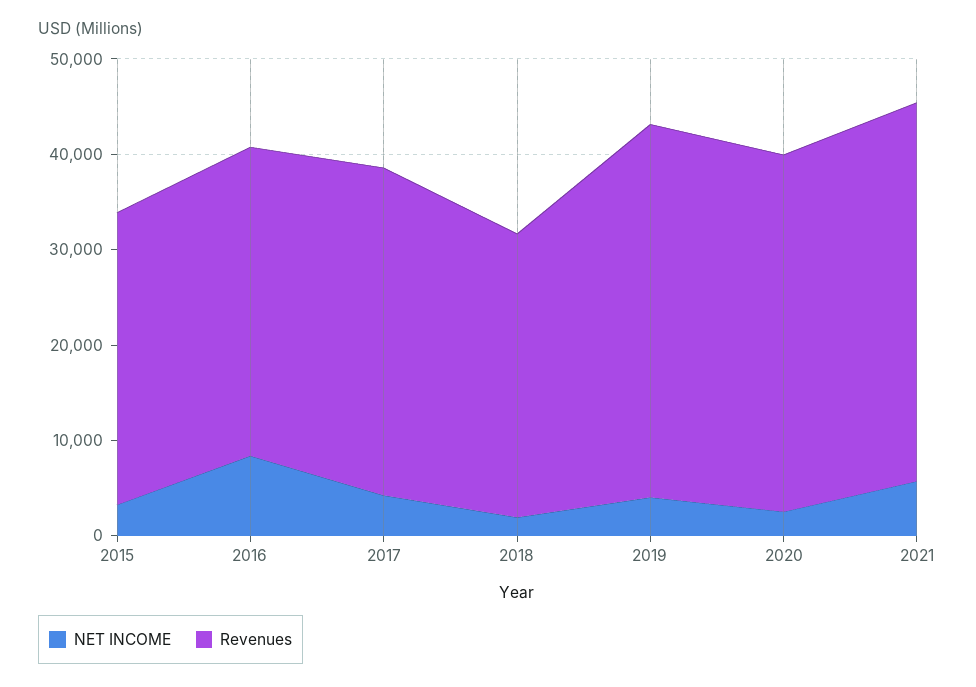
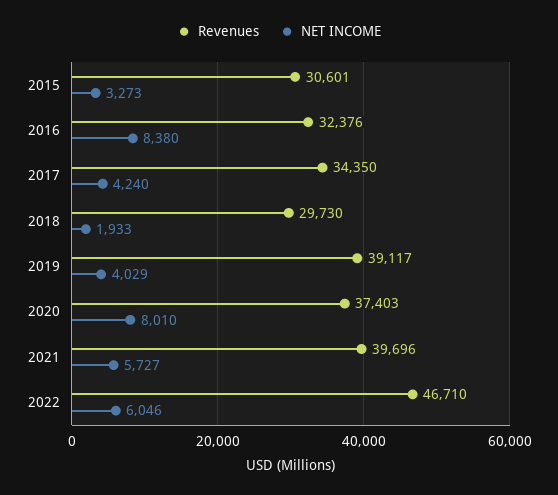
NET INCOME, 2020: 2000 -> 8010
Revenues, 2022: none -> 46710
NET INCOME, 2022: none -> 6046

